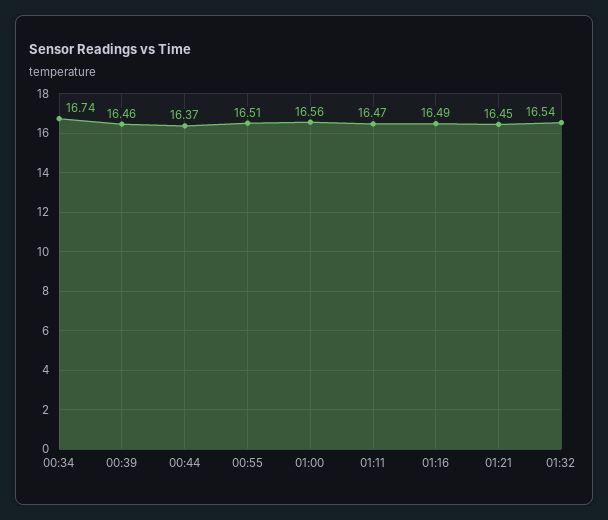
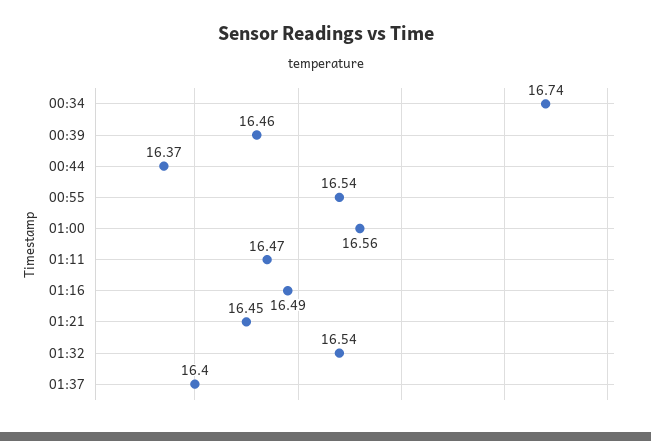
00:55: 16.51 -> 16.54
01:37: none -> 16.4

